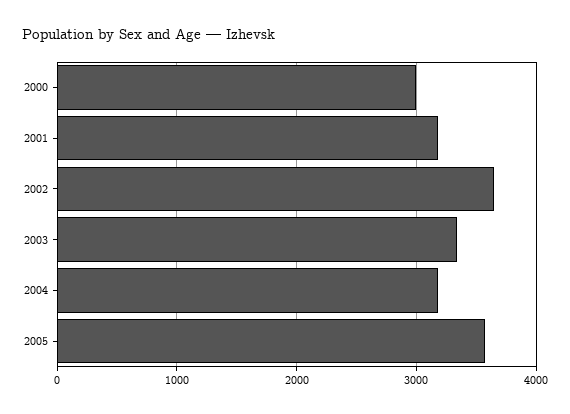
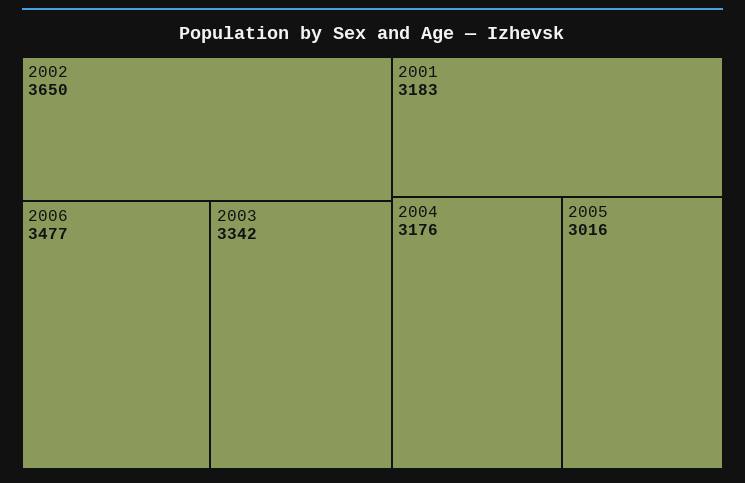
2000: 3000 -> none
2005: 3600 -> 3016
2006: none -> 3477

